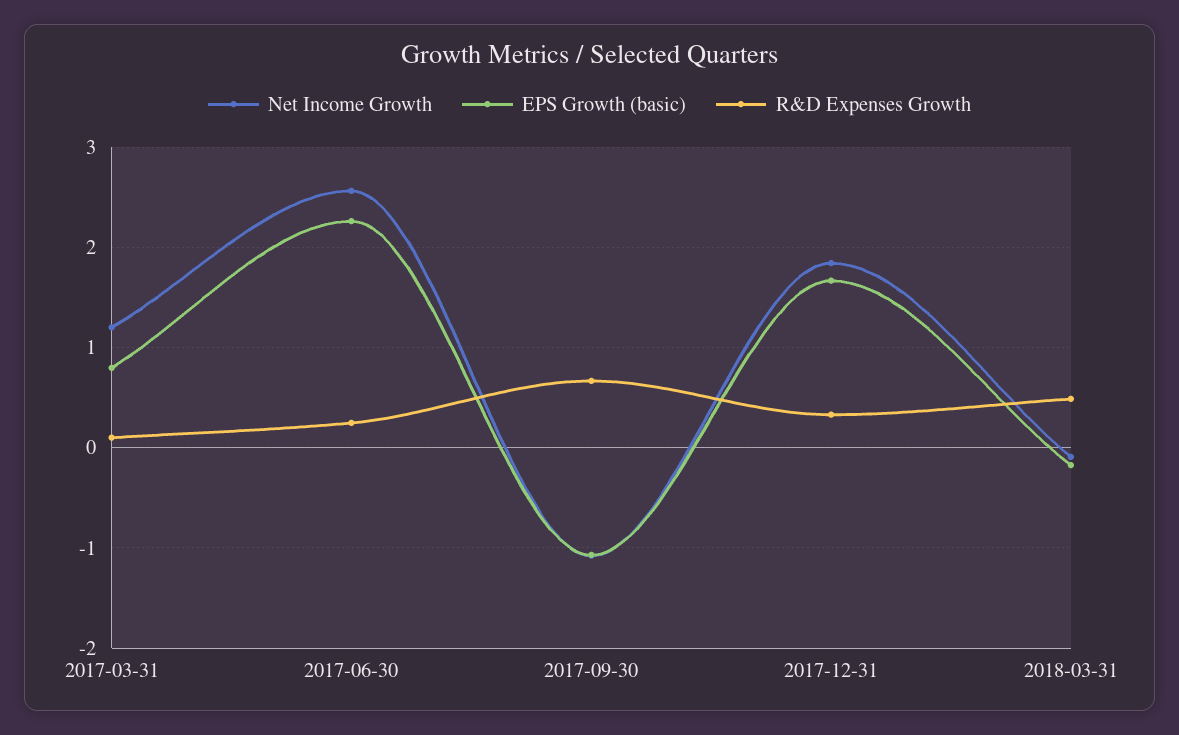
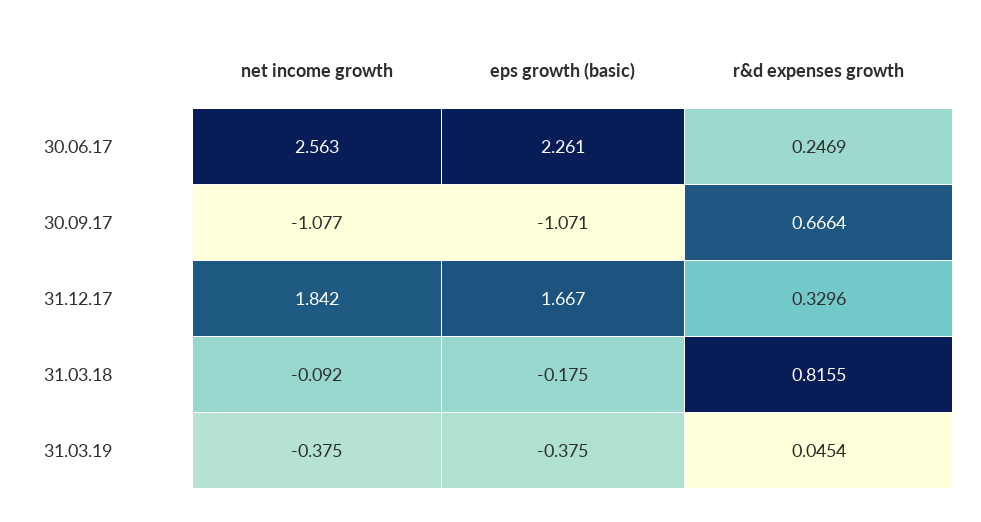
Net Income Growth, 2017-03-31: 1.2 -> none
EPS Growth (basic), 2017-03-31: 0.8 -> none
R&D Expenses Growth, 2017-03-31: 0.1 -> none
R&D Expenses Growth, 2018-03-31: 0.5 -> 0.8155
Net Income Growth, 31.03.19: none -> -0.375
EPS Growth (basic), 31.03.19: none -> -0.375
R&D Expenses Growth, 31.03.19: none -> 0.0454

